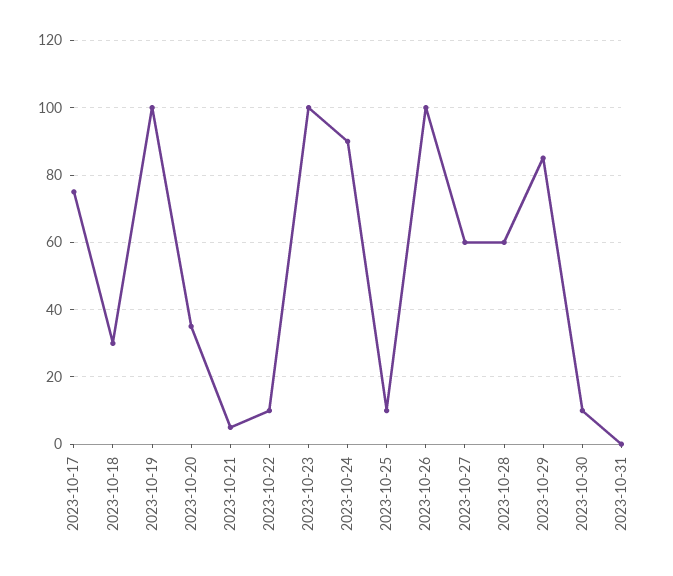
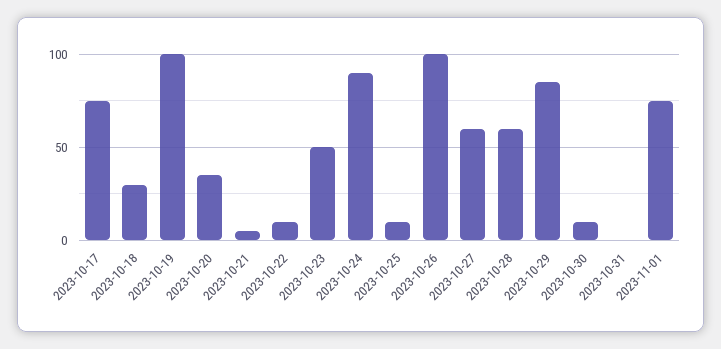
2023-10-23: 100 -> 50
2023-11-01: none -> 75

